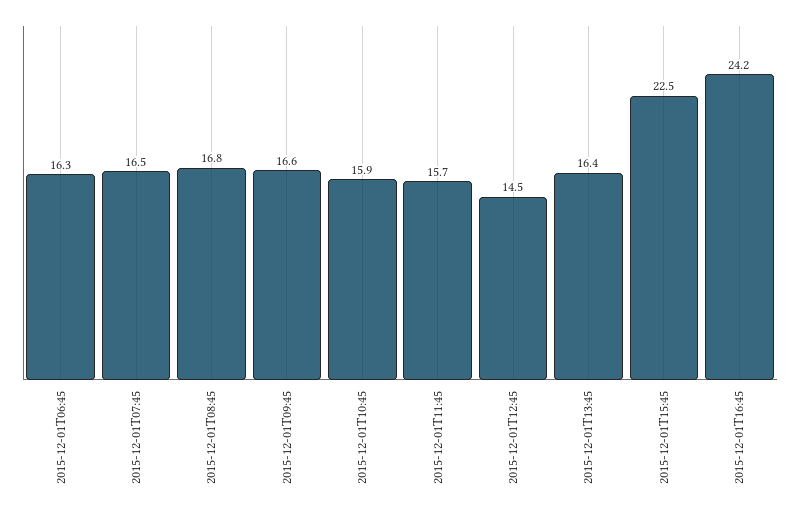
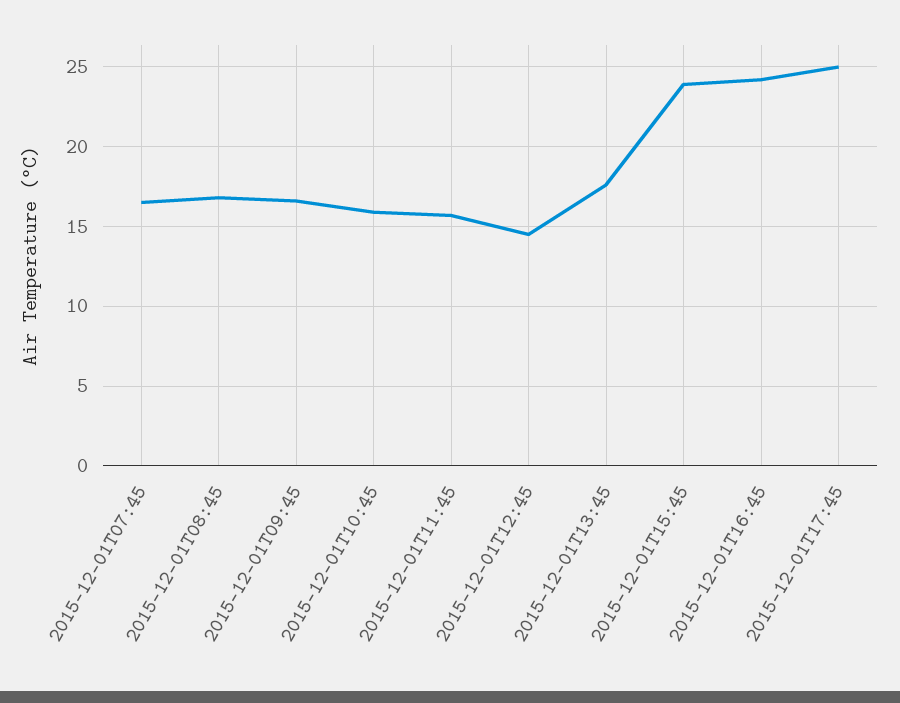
2015-12-01T06:45: 16.3 -> none
2015-12-01T13:45: 16.4 -> 17.5
2015-12-01T15:45: 22.5 -> 24
2015-12-01T17:45: none -> 25

